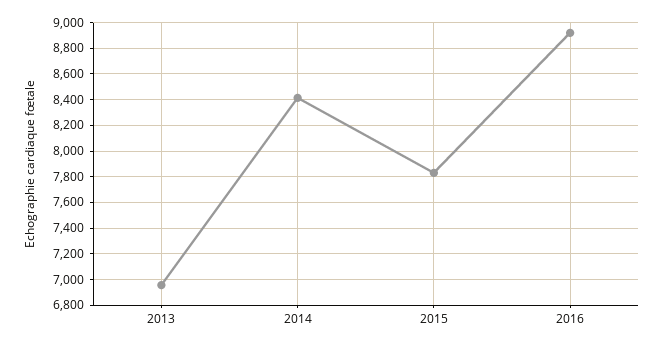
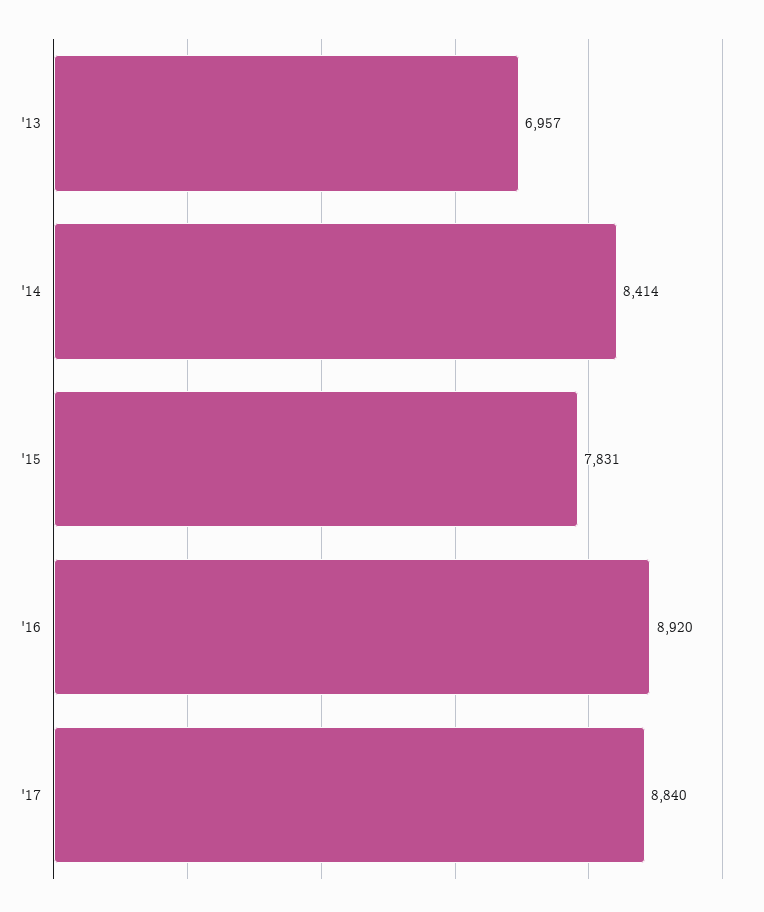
'17: none -> 8840

